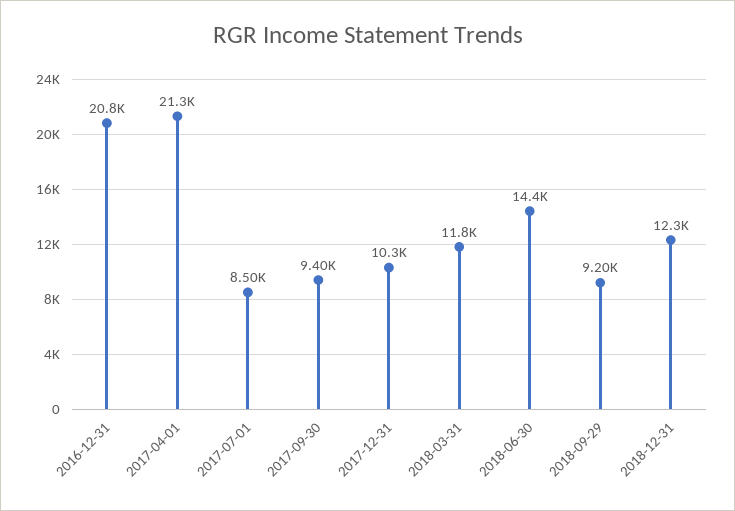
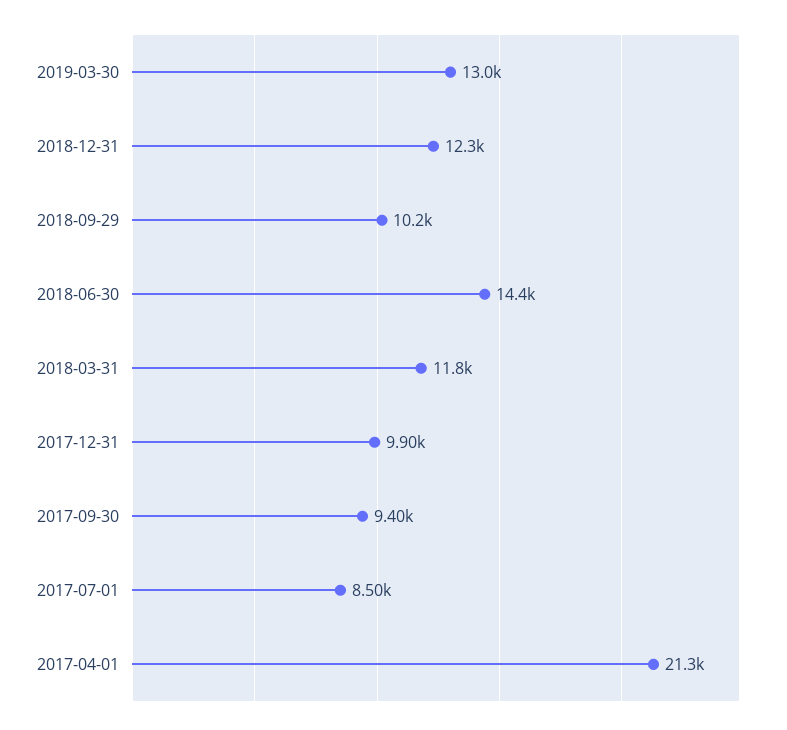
2016-12-31: 20800 -> none
2017-12-31: 10300 -> 9900
2018-09-29: 9200 -> 10200
2019-03-30: none -> 13000

